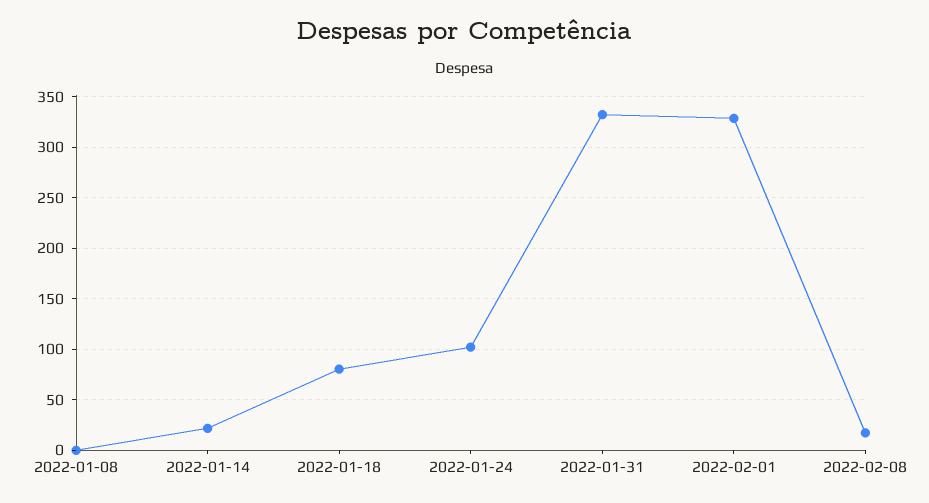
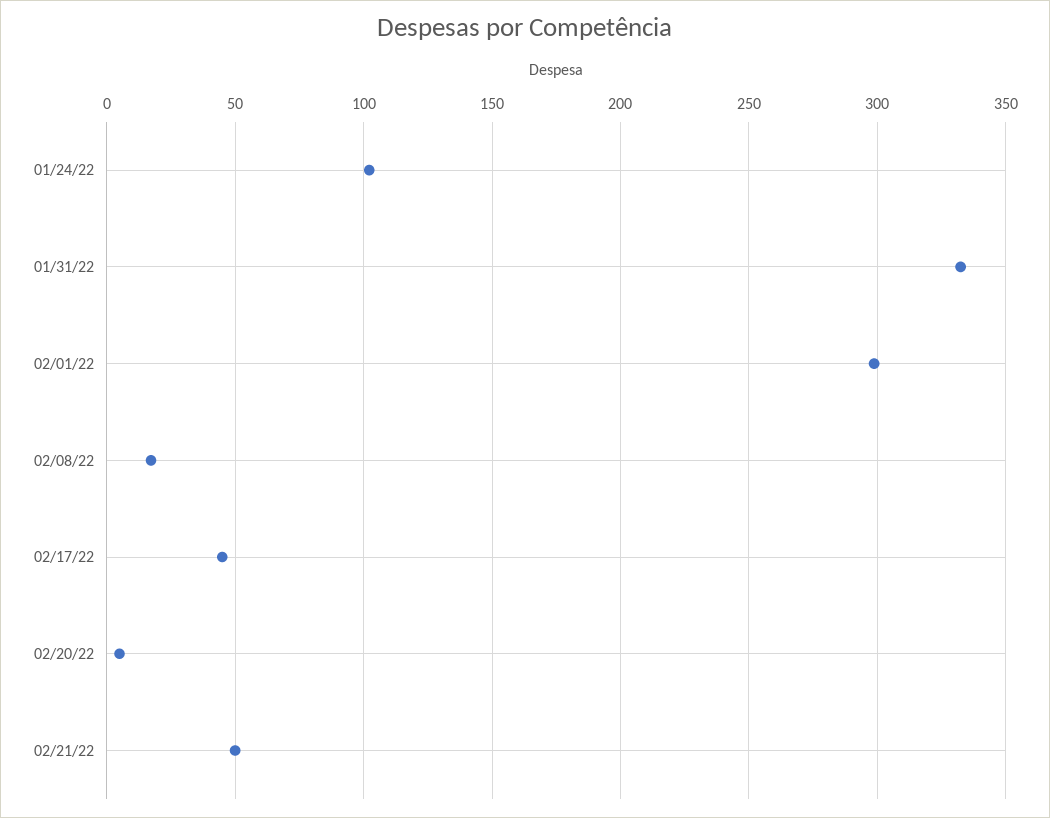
2022-01-08: 0 -> none
2022-01-14: 20 -> none
2022-01-18: 80 -> none
2022-02-01: 330 -> 300
02/17/22: none -> 45
02/20/22: none -> 5
02/21/22: none -> 50

